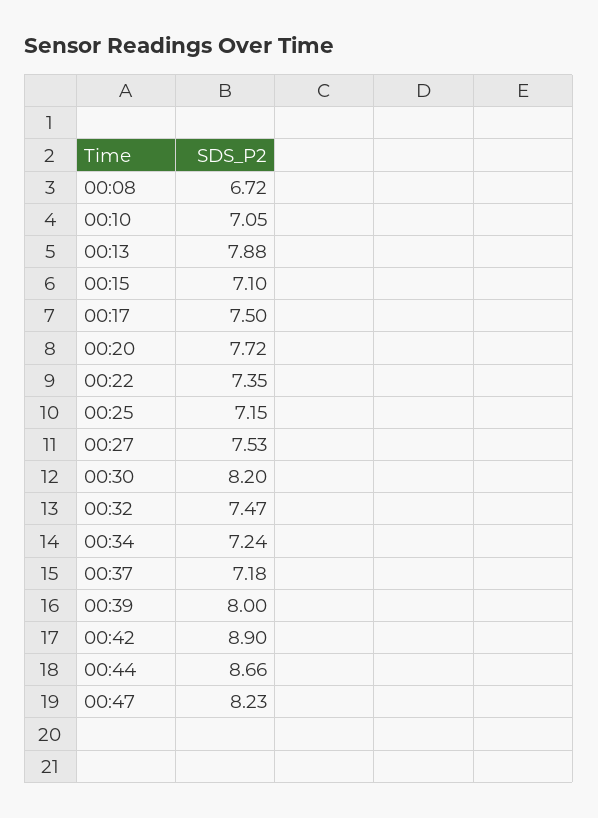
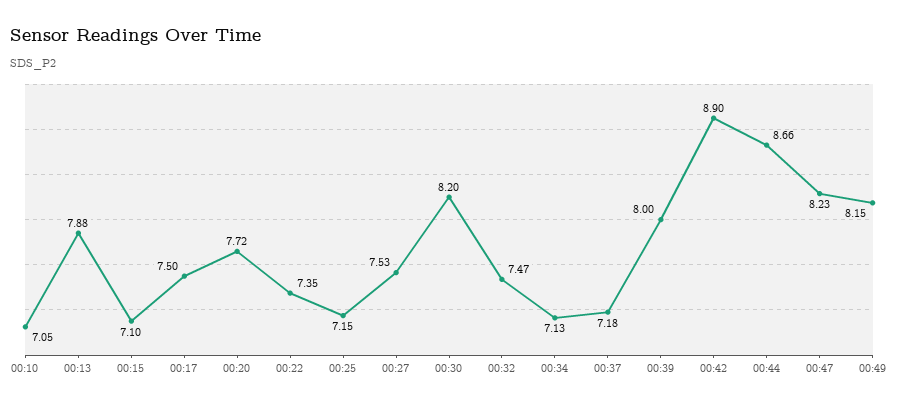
00:08: 6.72 -> none
00:34: 7.24 -> 7.13
00:49: none -> 8.15

